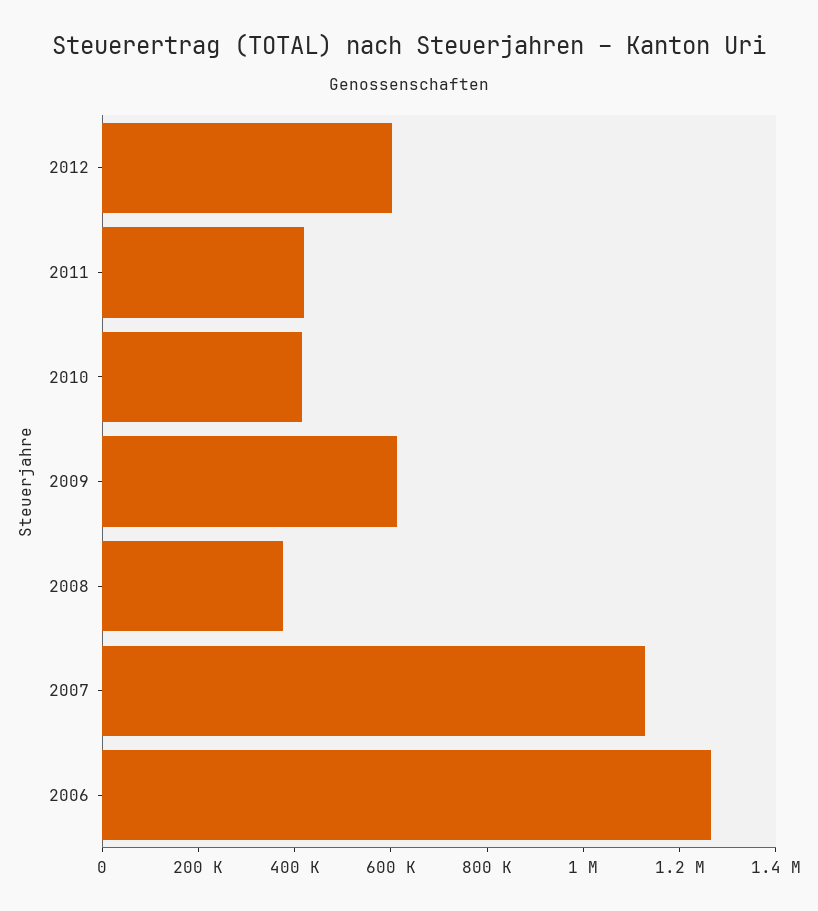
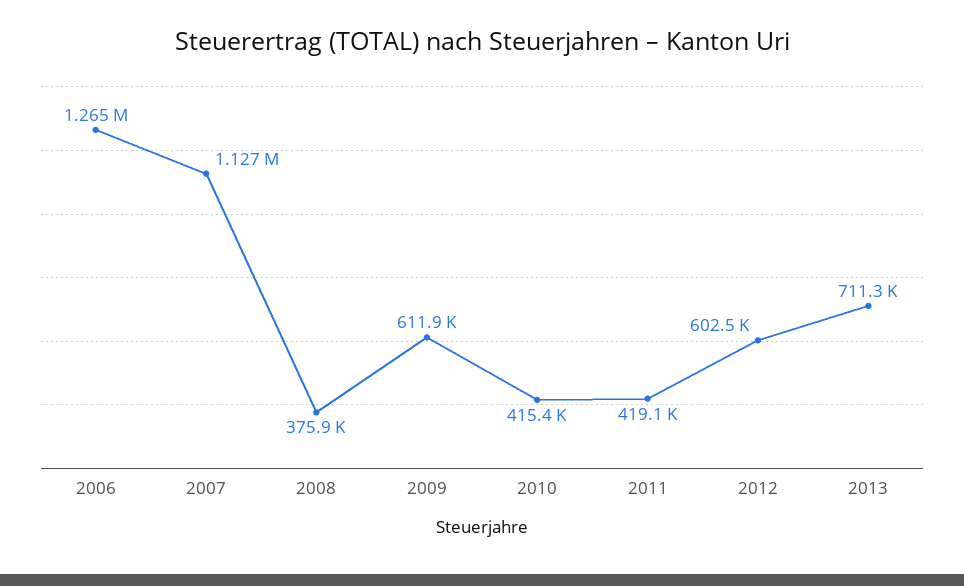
2013: none -> 711300

